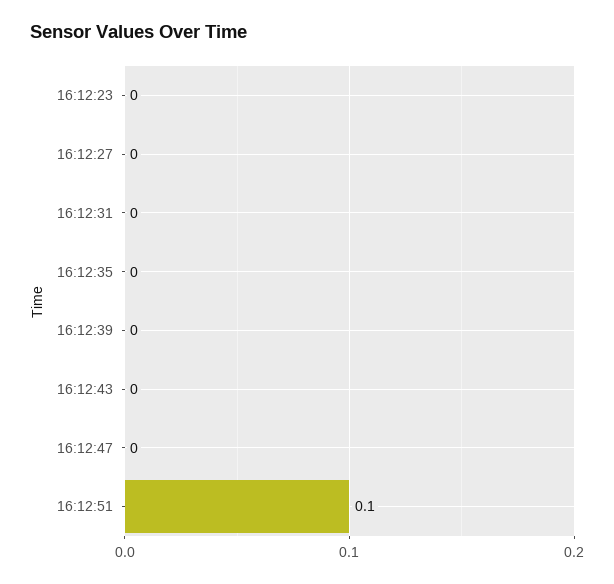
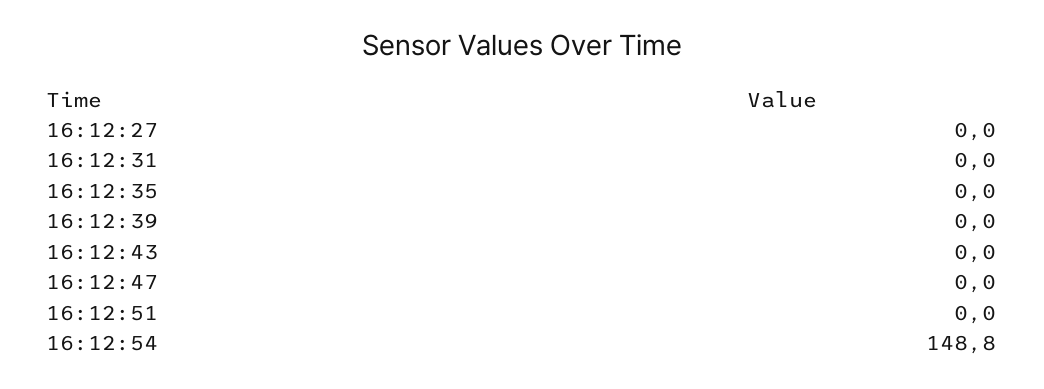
16:12:23: 0 -> none
16:12:51: 0.1 -> 0
16:12:54: none -> 148.8

